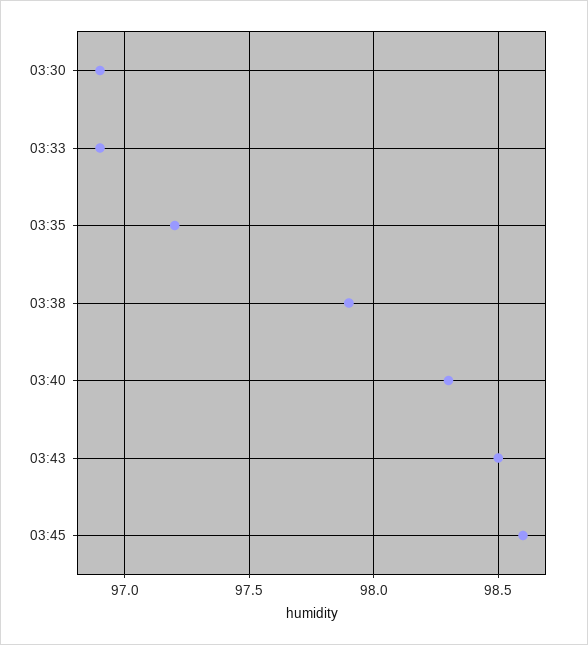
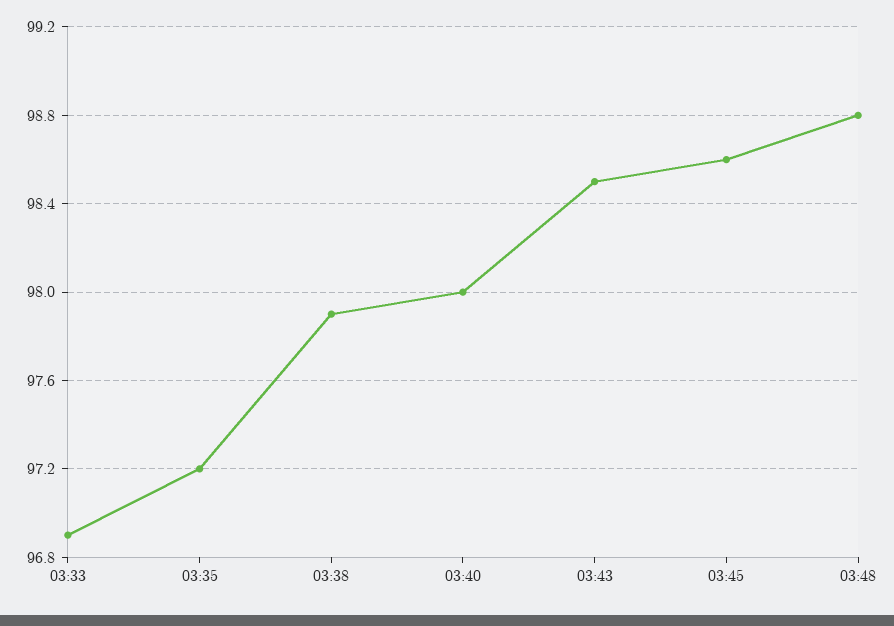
03:30: 96.9 -> none
03:40: 98.3 -> 98
03:48: none -> 98.8

